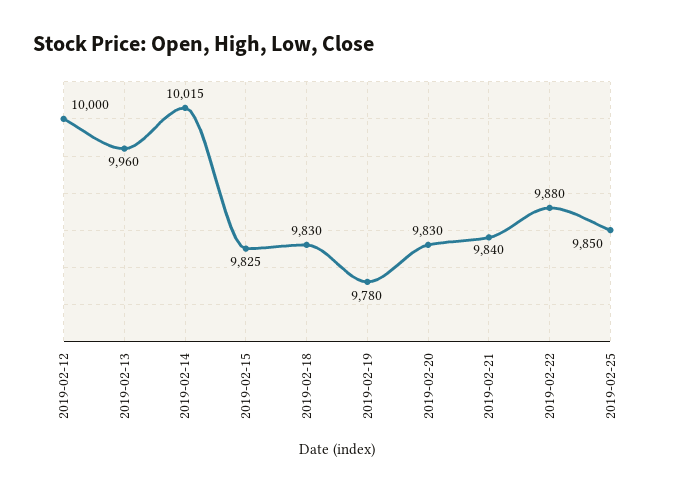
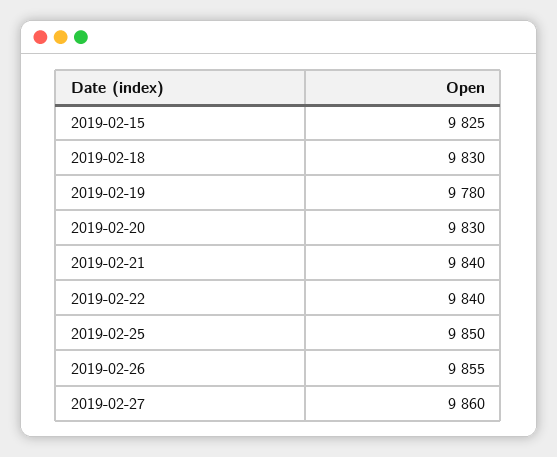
2019-02-12: 10000 -> none
2019-02-13: 9960 -> none
2019-02-14: 10015 -> none
2019-02-22: 9880 -> 9840
2019-02-26: none -> 9855
2019-02-27: none -> 9860

